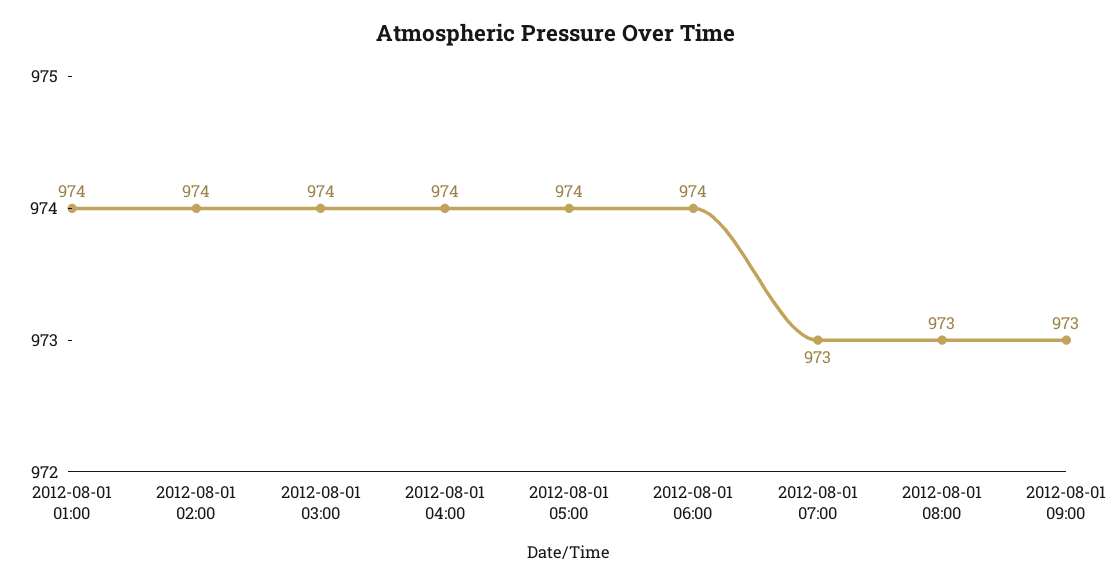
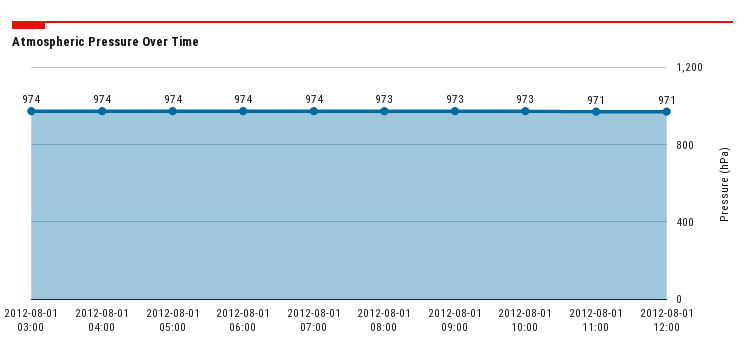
2012-08-01 01:00: 974 -> none
2012-08-01 02:00: 974 -> none
2012-08-01 07:00: 973 -> 974
2012-08-01 10:00: none -> 973
2012-08-01 11:00: none -> 971
2012-08-01 12:00: none -> 971

